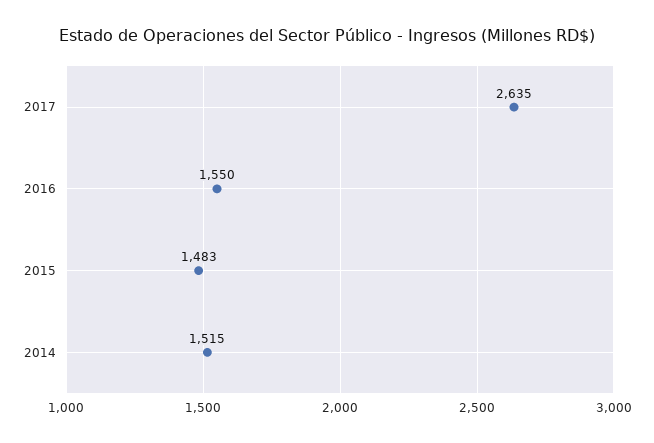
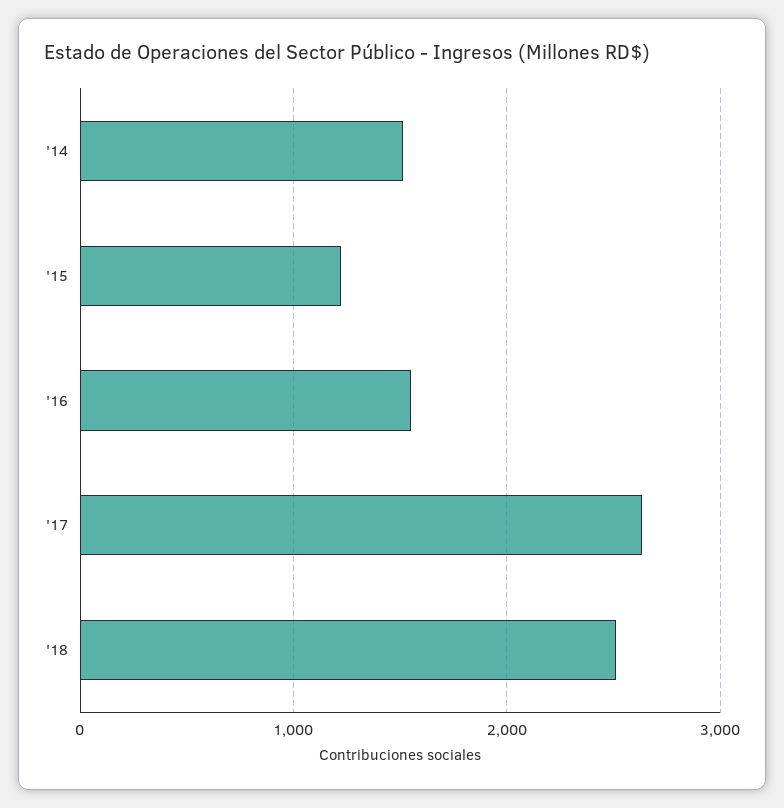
2015: 1483 -> 1200
'18: none -> 2500

